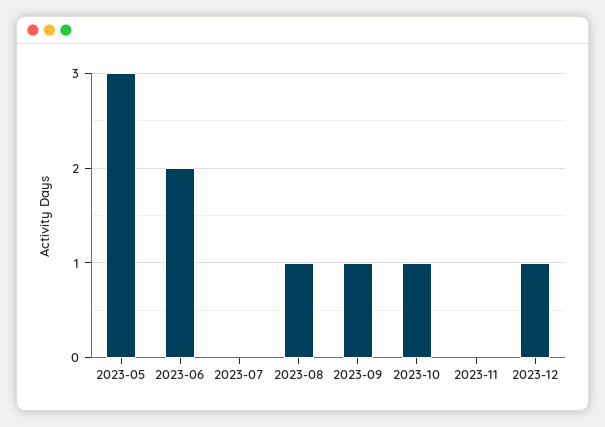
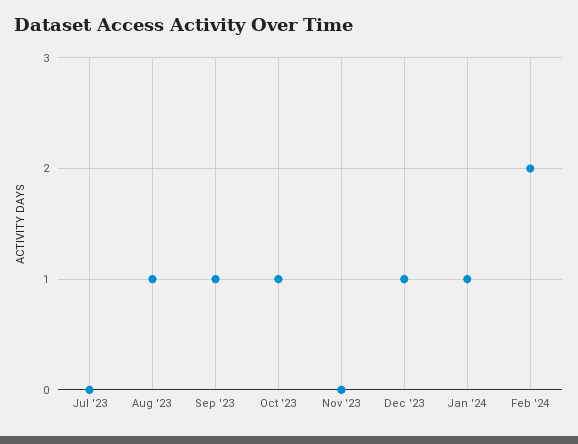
2023-05: 3 -> none
2023-06: 2 -> none
Jan '24: none -> 1
Feb '24: none -> 2

